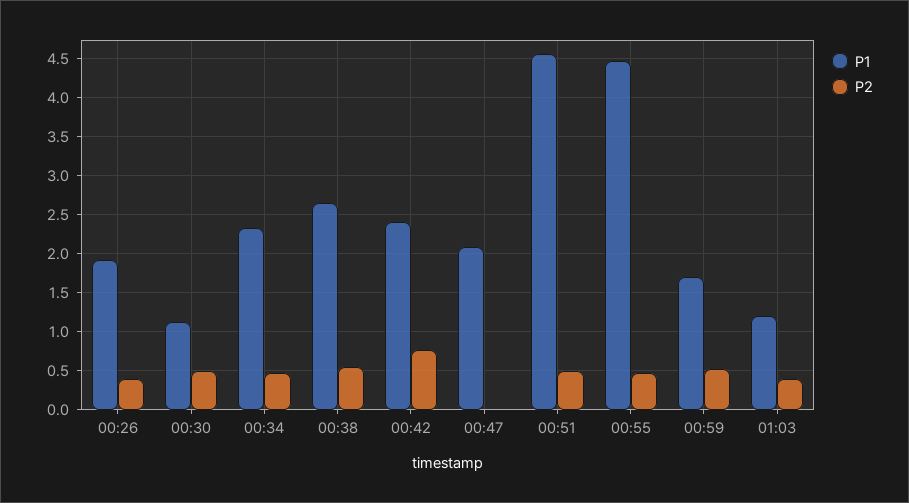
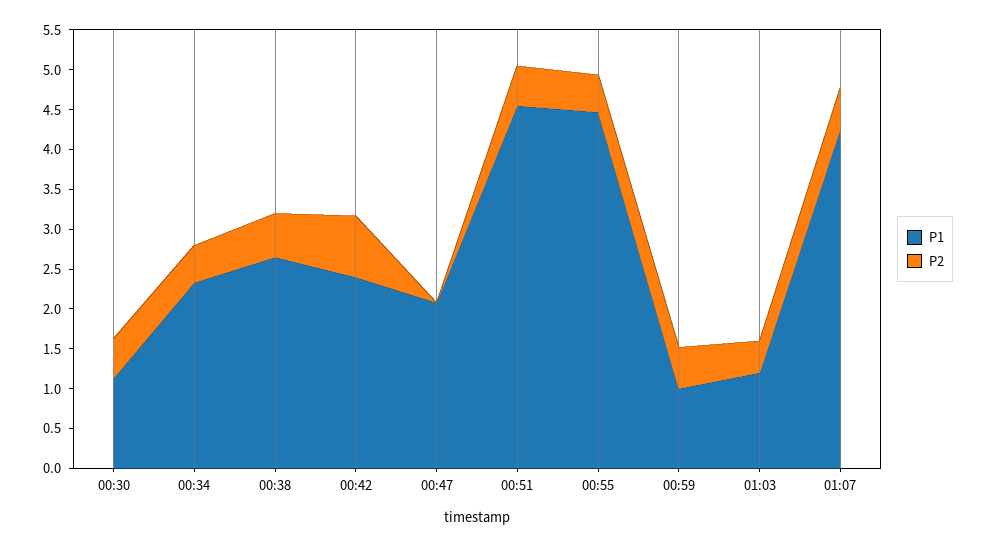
P1, 00:26: 1.9 -> none
P2, 00:26: 0.4 -> none
P1, 00:59: 1.7 -> 1
P1, 01:07: none -> 4.25
P2, 01:07: none -> 0.5

